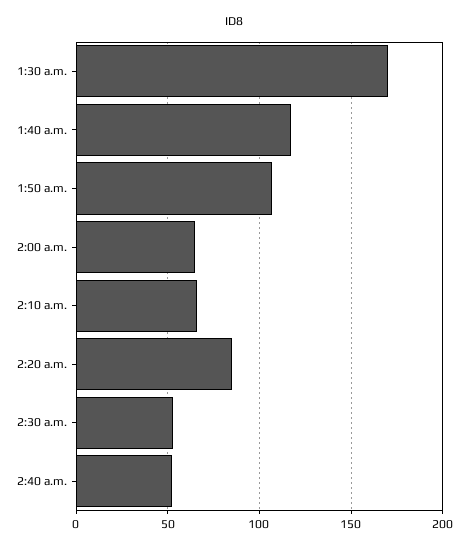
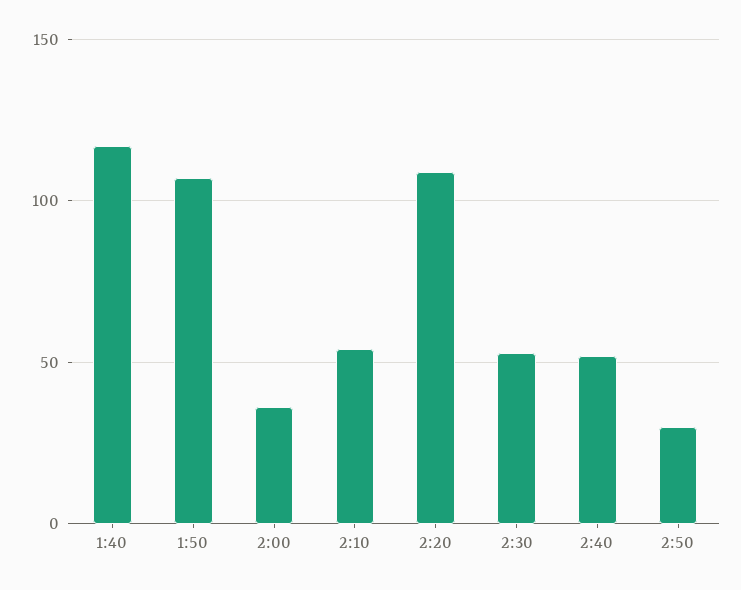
1:30 a.m.: 170 -> none
2:00 a.m.: 65 -> 35
2:10 a.m.: 65 -> 55
2:20 a.m.: 85 -> 110
2:50: none -> 30

